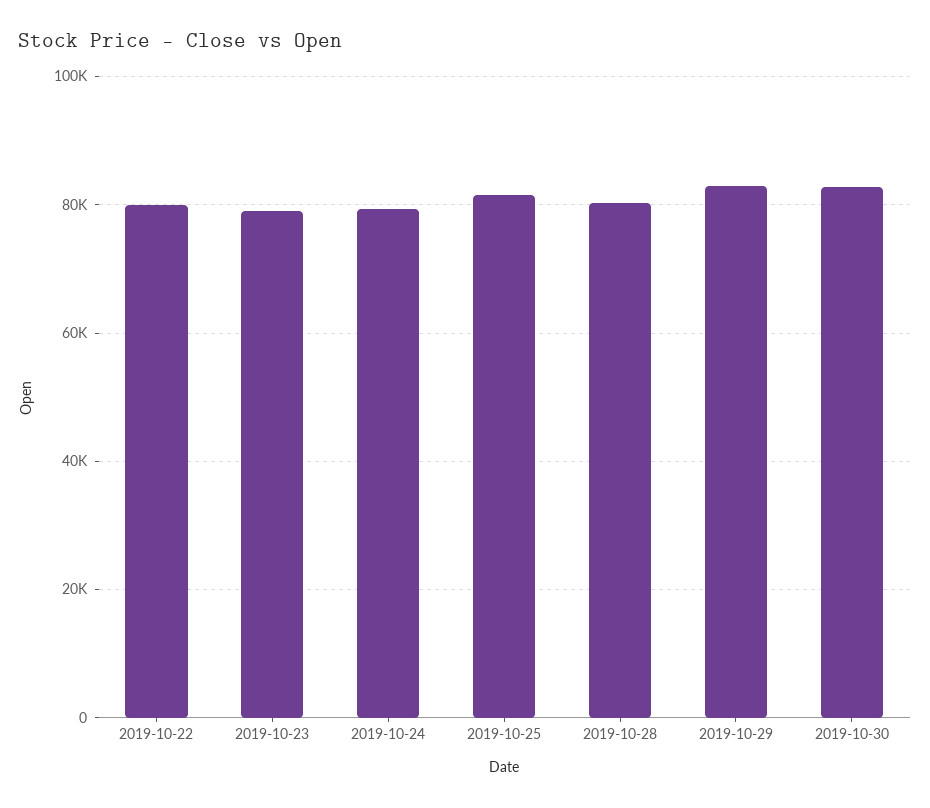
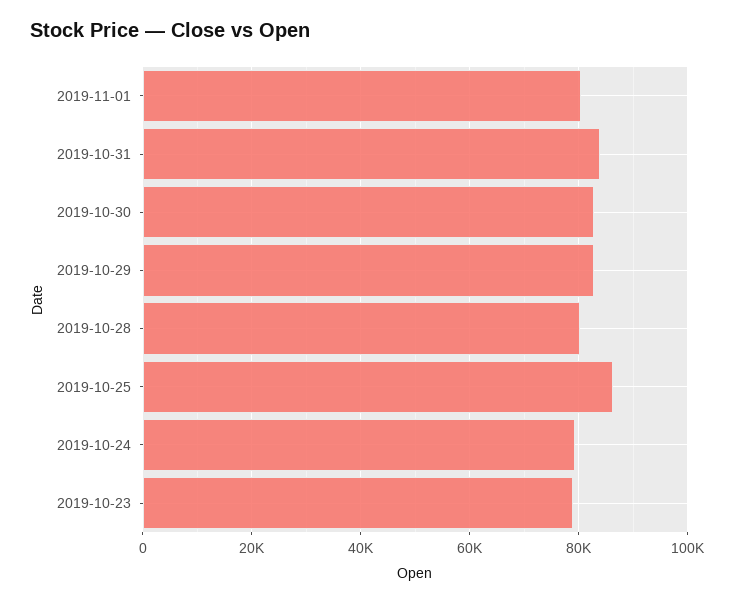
2019-10-22: 80000 -> none
2019-10-25: 82000 -> 86000
2019-11-01: none -> 80000
2019-10-31: none -> 84000

